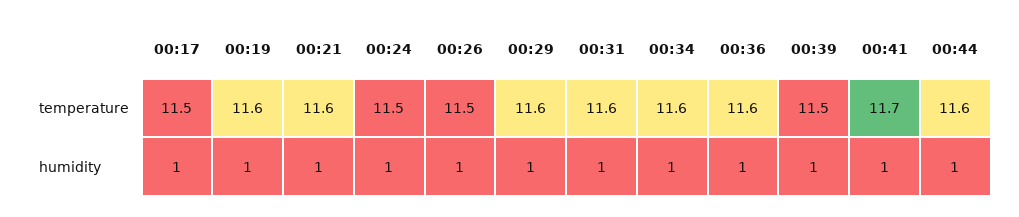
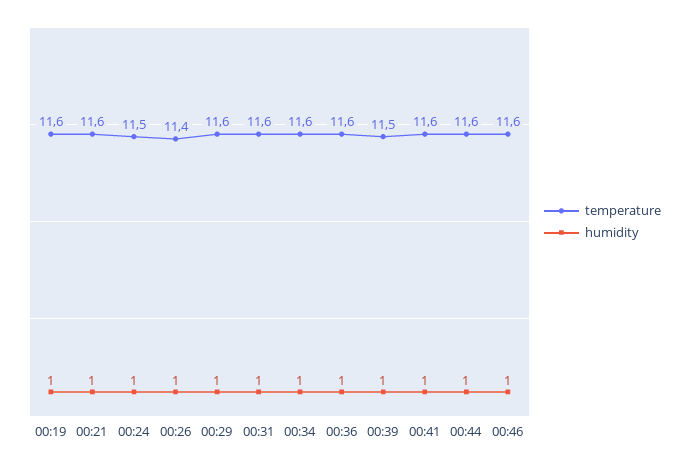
temperature, 00:17: 11.5 -> none
temperature, 00:26: 11.5 -> 11.4
temperature, 00:41: 11.7 -> 11.6
humidity, 00:17: 1 -> none
temperature, 00:46: none -> 11.6
humidity, 00:46: none -> 1

